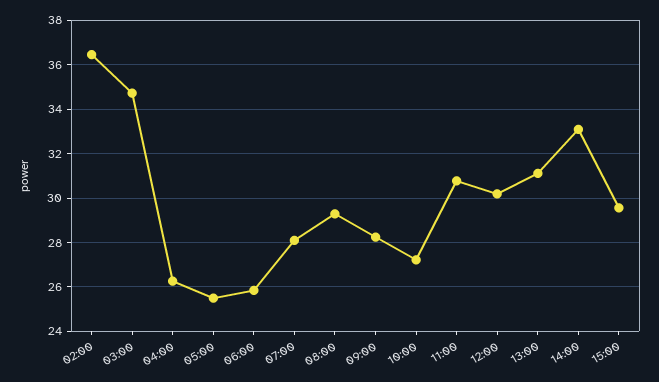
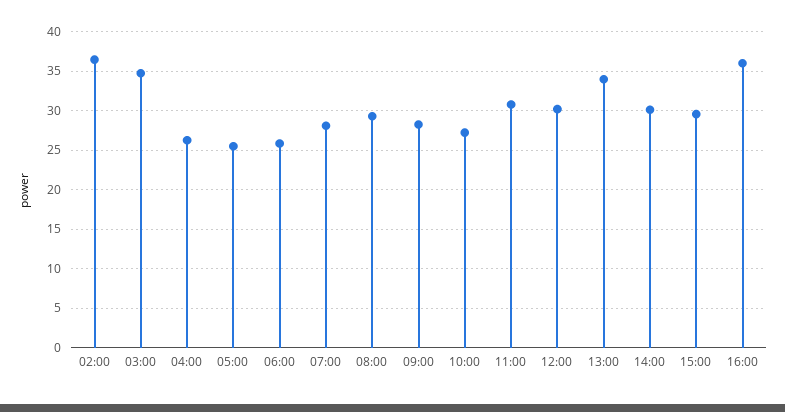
13:00: 31 -> 34
14:00: 33 -> 30
16:00: none -> 36

